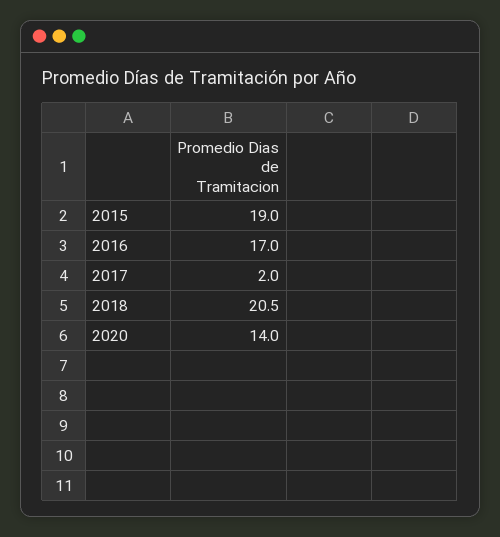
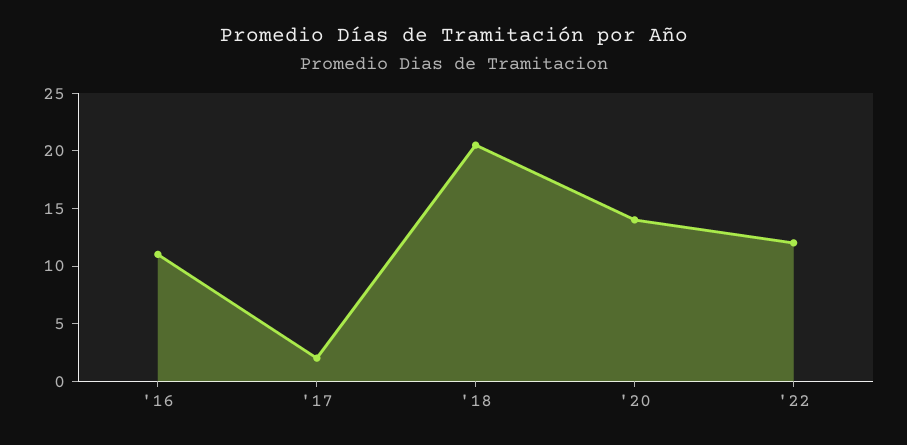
2015: 19 -> none
2016: 17 -> 11
'22: none -> 12

